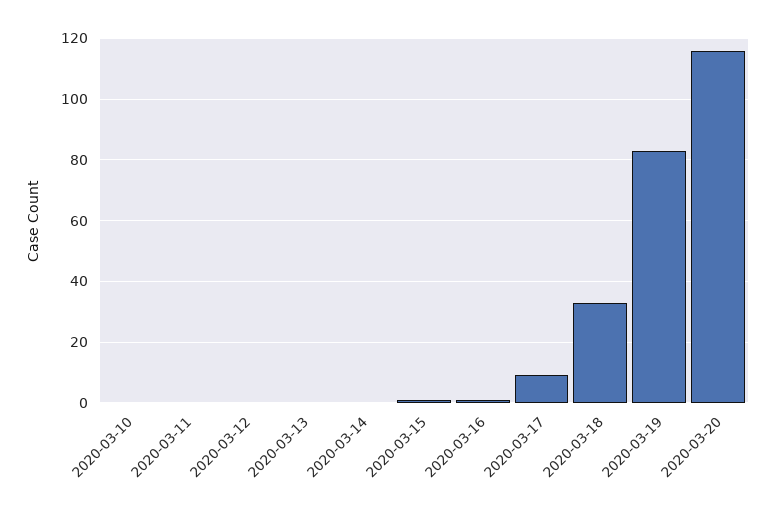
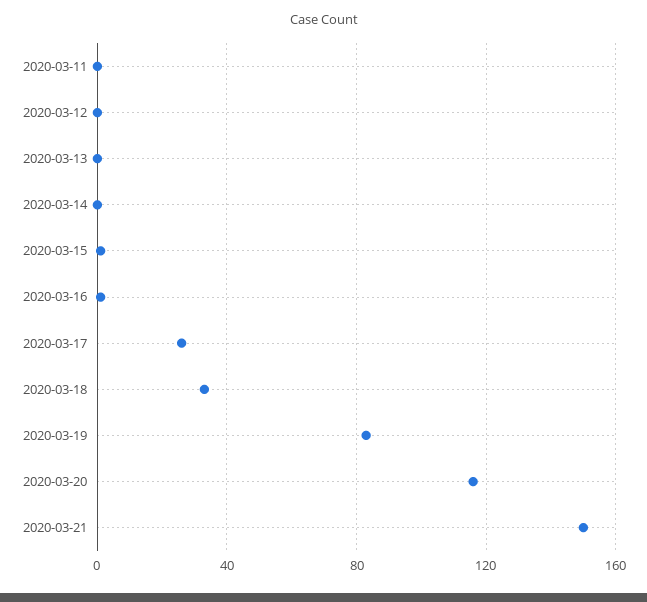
2020-03-10: 0 -> none
2020-03-17: 10 -> 25
2020-03-21: none -> 150

